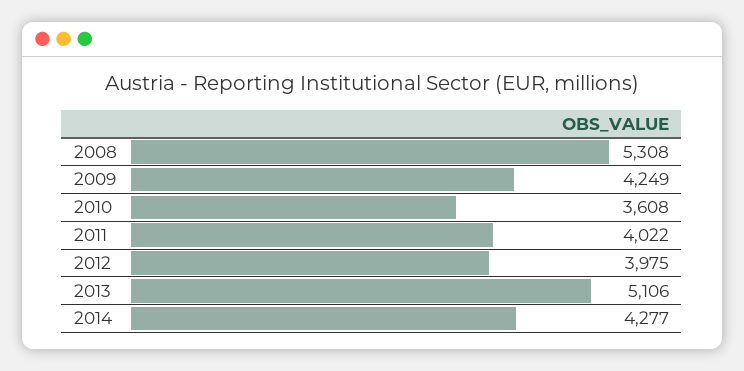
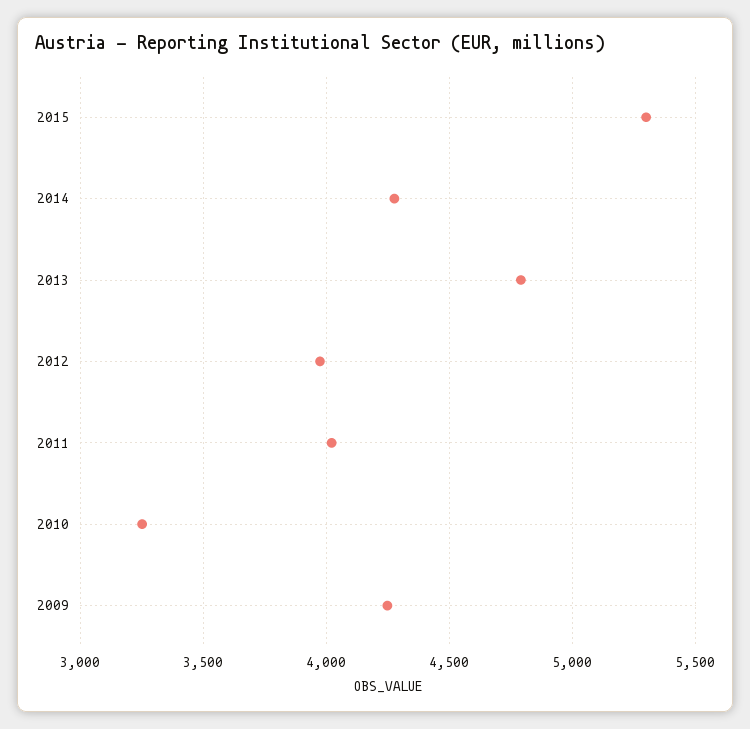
2008: 5308 -> none
2010: 3608 -> 3250
2013: 5106 -> 4800
2015: none -> 5300

